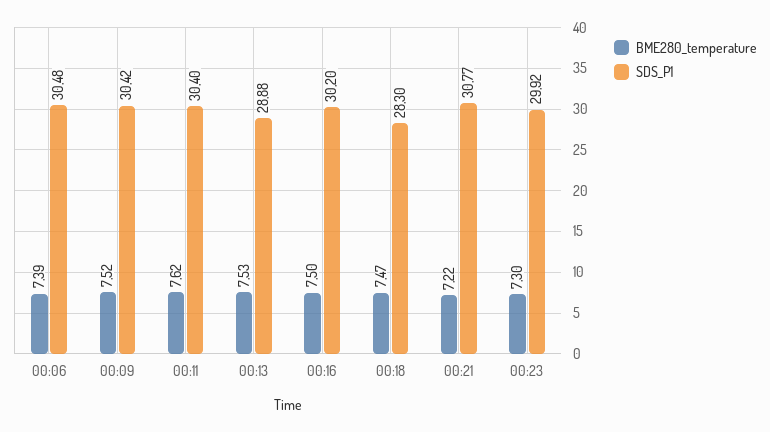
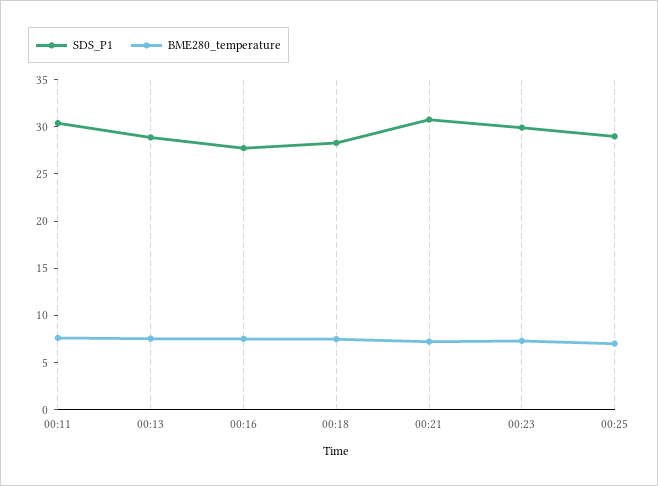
BME280_temperature, 00:06: 7.39 -> none
SDS_P1, 00:06: 30.48 -> none
BME280_temperature, 00:09: 7.52 -> none
SDS_P1, 00:09: 30.42 -> none
SDS_P1, 00:16: 30.2 -> 28
SDS_P1, 00:25: none -> 29
BME280_temperature, 00:25: none -> 7

